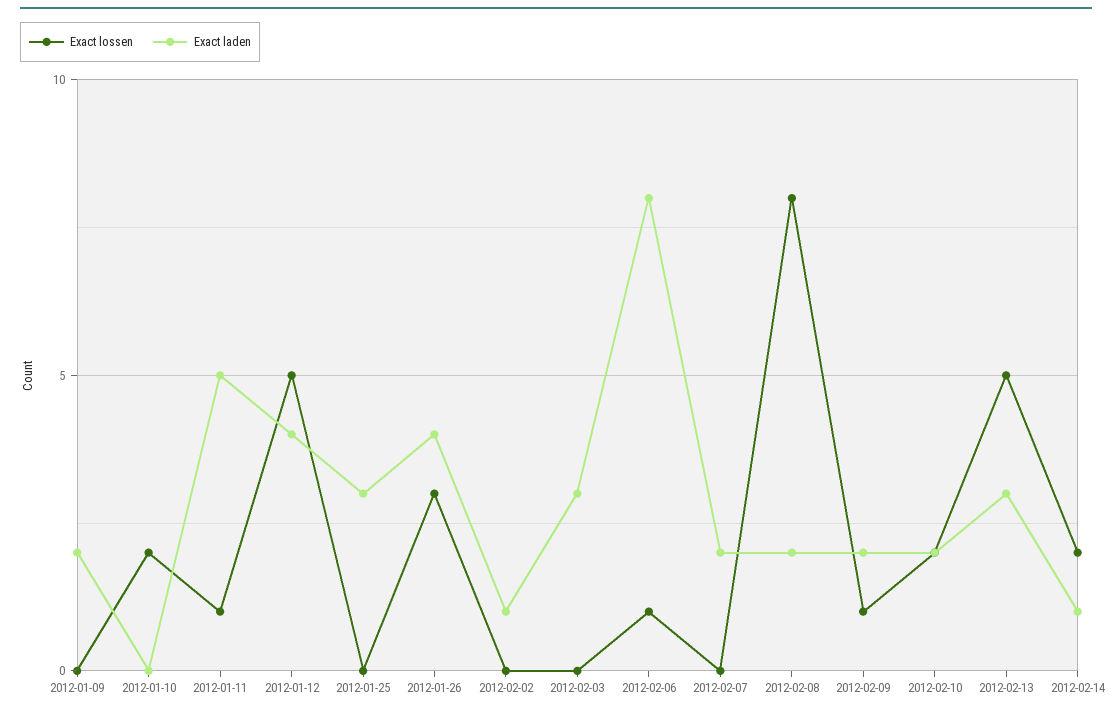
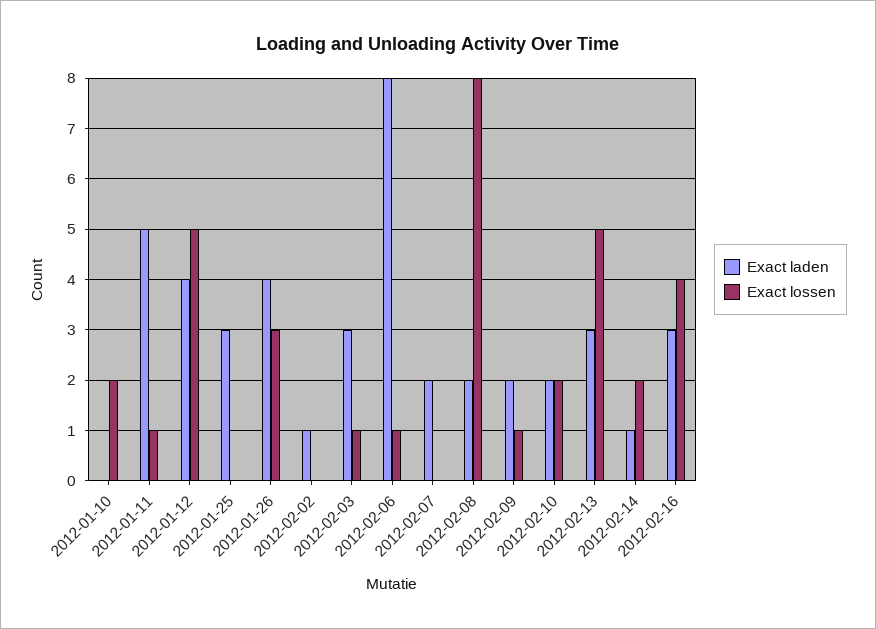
Exact lossen, 2012-01-09: 0 -> none
Exact laden, 2012-01-09: 2 -> none
Exact lossen, 2012-02-03: 0 -> 1
Exact laden, 2012-02-16: none -> 3
Exact lossen, 2012-02-16: none -> 4

